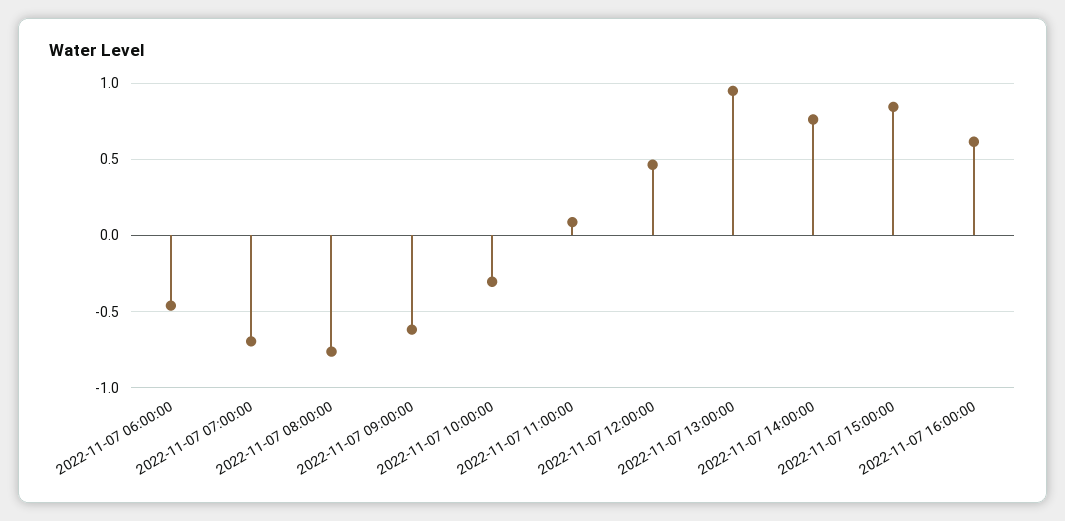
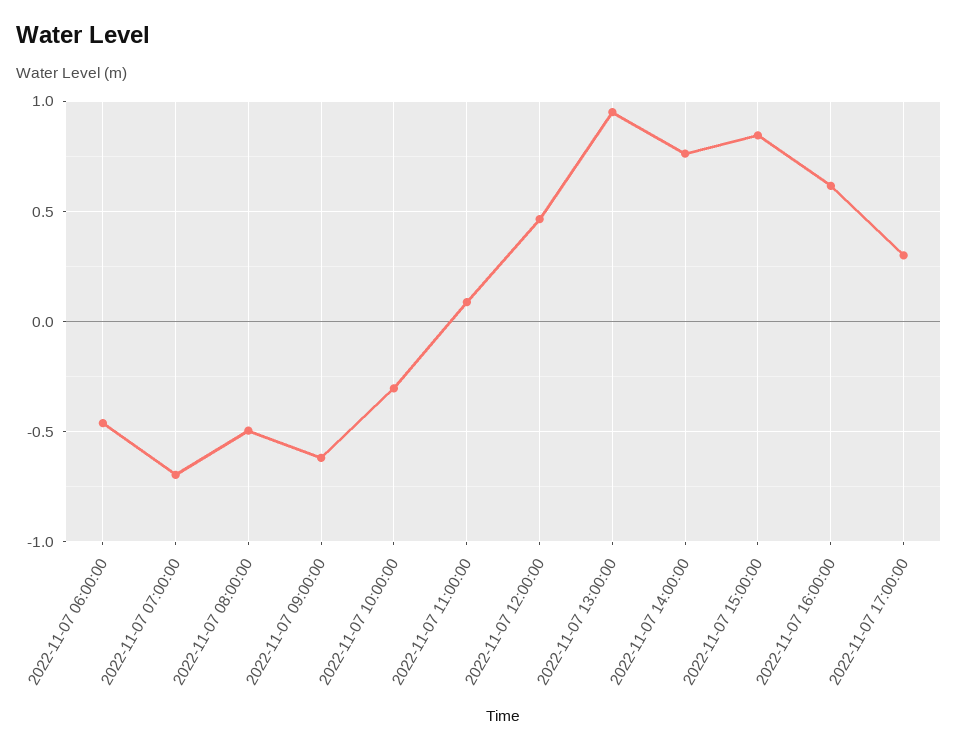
2022-11-07 08:00:00: -0.75 -> -0.5
2022-11-07 17:00:00: none -> 0.3

